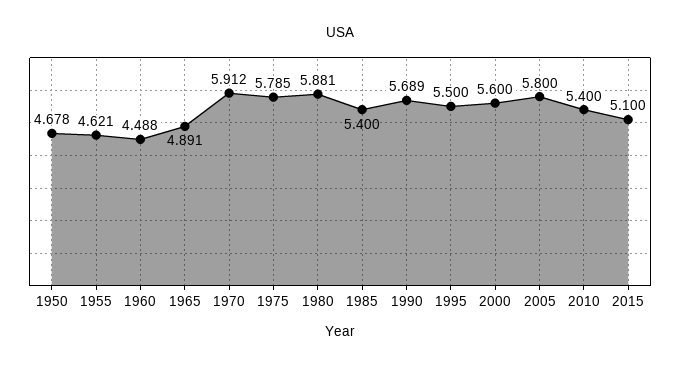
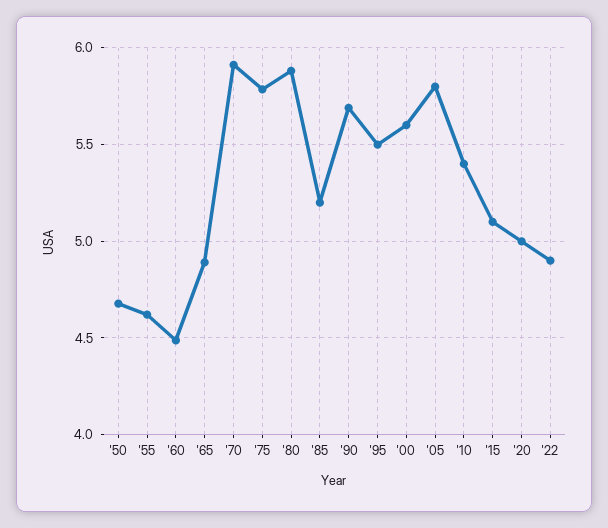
1985: 5.4 -> 5.2
'20: none -> 5
'22: none -> 4.9

